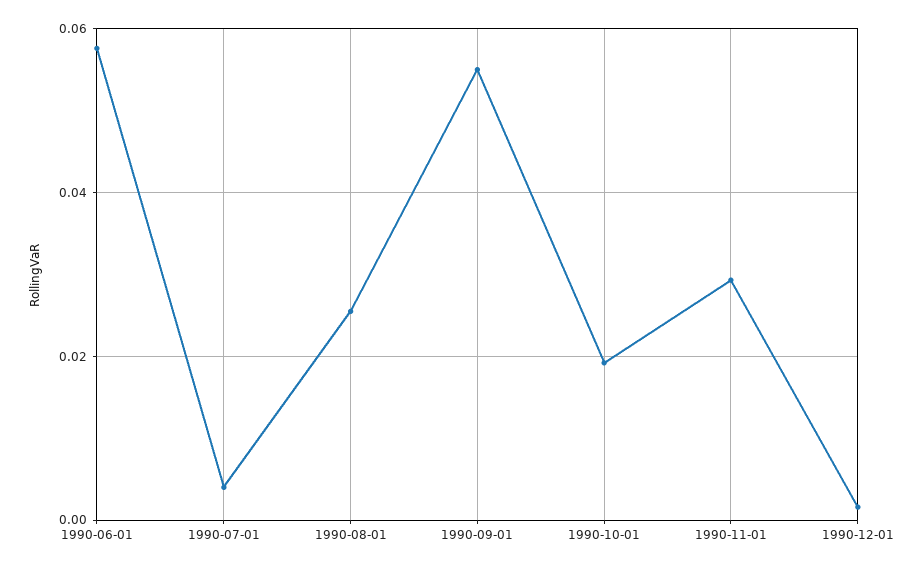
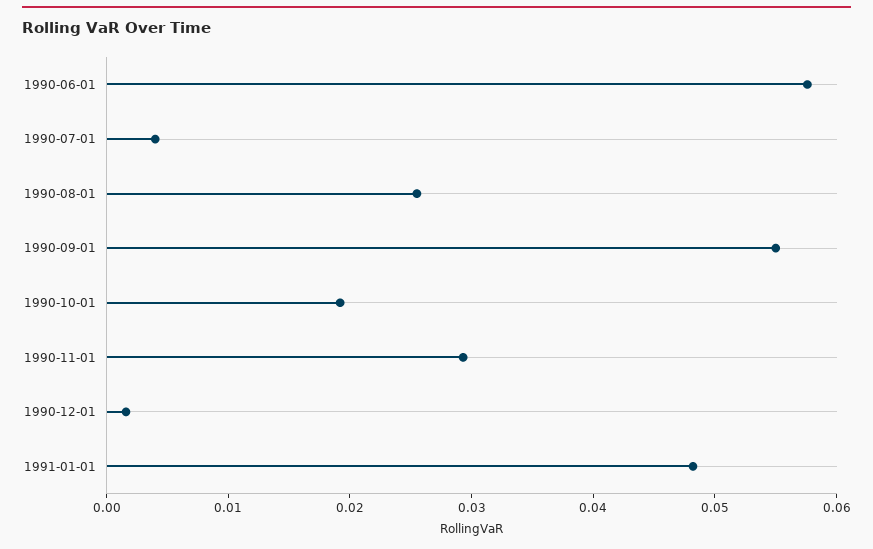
1991-01-01: none -> 0.048

